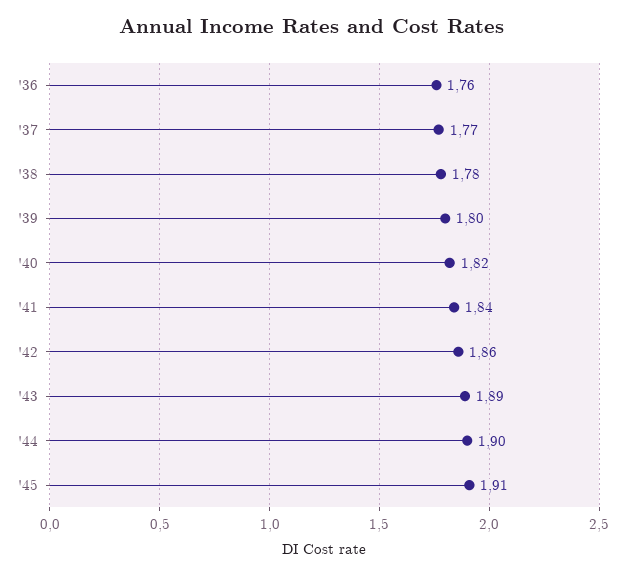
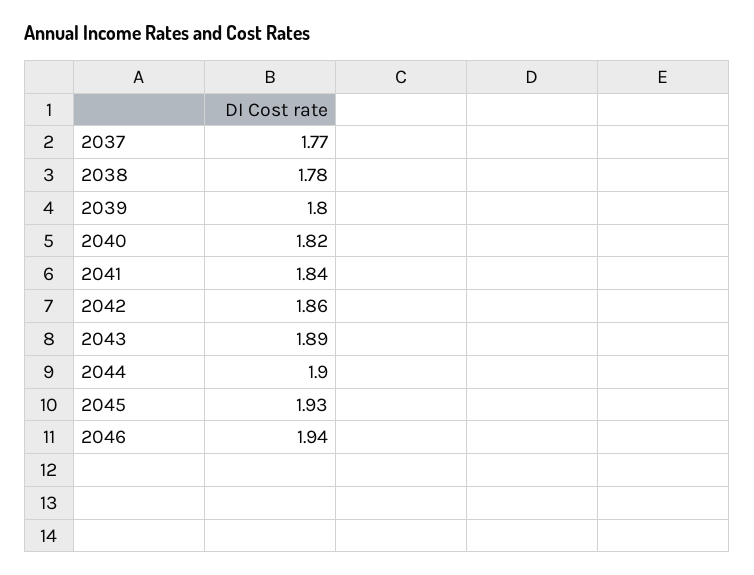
'36: 1.76 -> none
'45: 1.91 -> 1.93
2046: none -> 1.94

